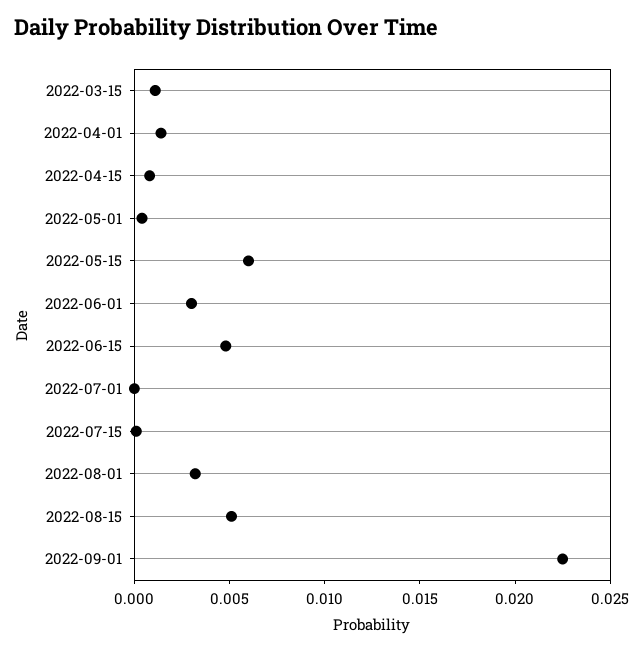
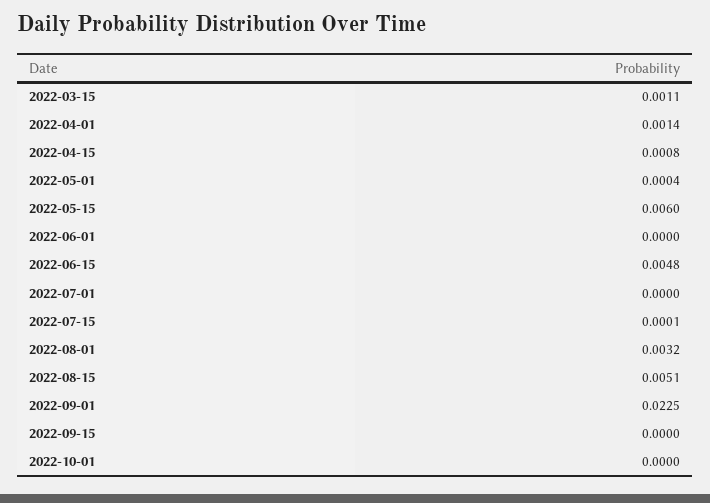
2022-06-01: 0.003 -> 0
2022-09-15: none -> 0
2022-10-01: none -> 0

